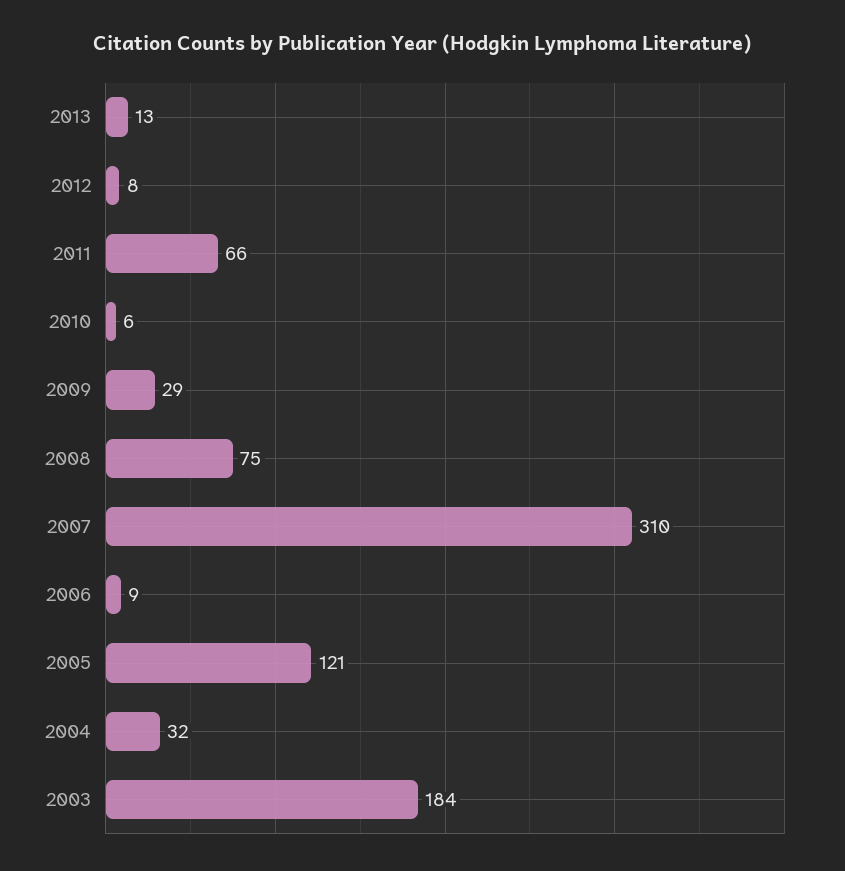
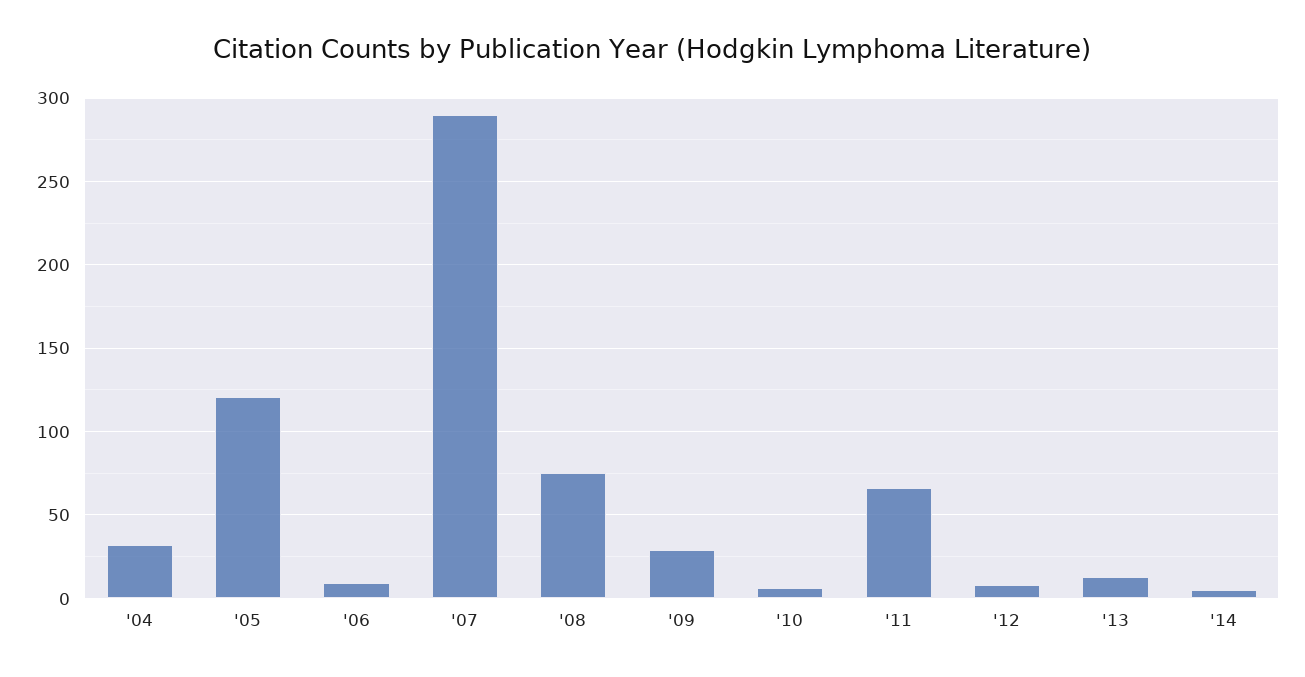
2007: 310 -> 290
2003: 184 -> none
'14: none -> 5

